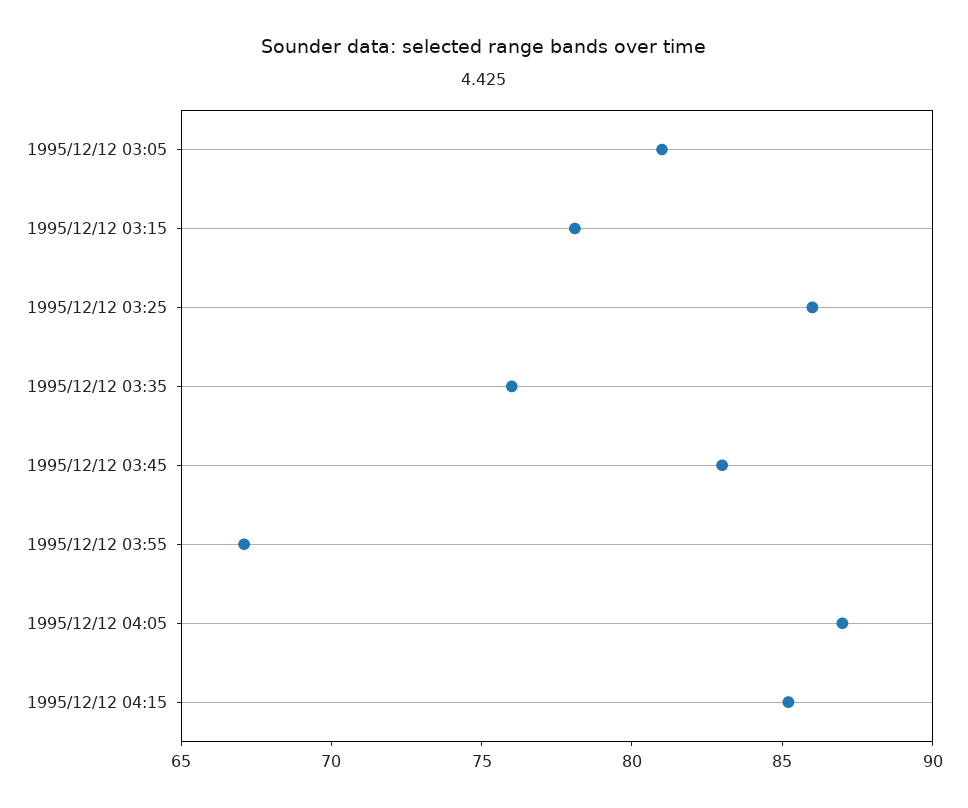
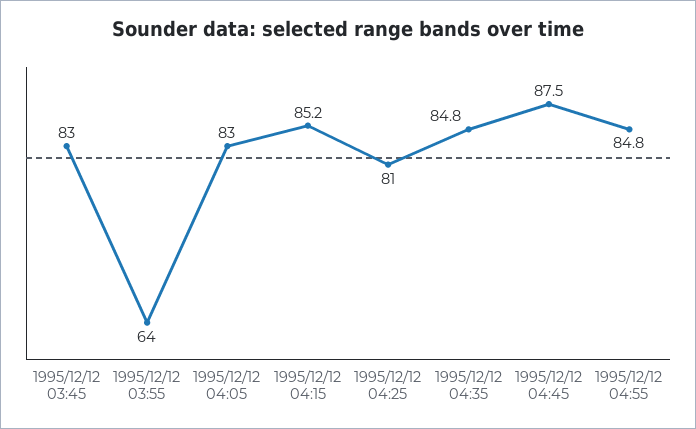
1995/12/12 03:05: 81 -> none
1995/12/12 03:15: 78 -> none
1995/12/12 03:25: 86 -> none
1995/12/12 03:35: 76 -> none
1995/12/12 03:55: 67 -> 64
1995/12/12 04:05: 87 -> 83
1995/12/12 04:25: none -> 81
1995/12/12 04:35: none -> 84.8
1995/12/12 04:45: none -> 87.5
1995/12/12 04:55: none -> 84.8

